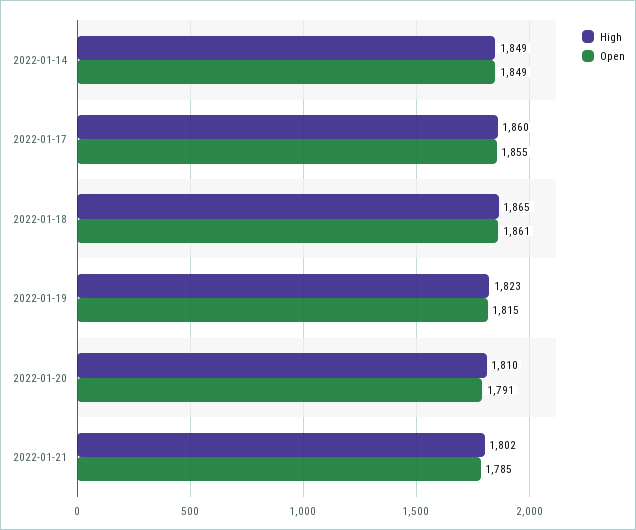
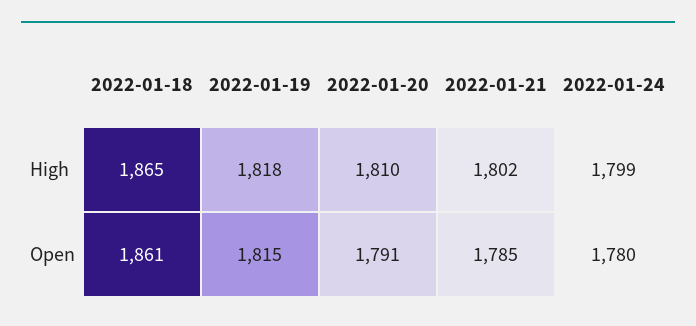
High, 2022-01-14: 1849 -> none
Open, 2022-01-14: 1849 -> none
High, 2022-01-17: 1860 -> none
Open, 2022-01-17: 1855 -> none
High, 2022-01-19: 1823 -> 1818
High, 2022-01-24: none -> 1799
Open, 2022-01-24: none -> 1780

